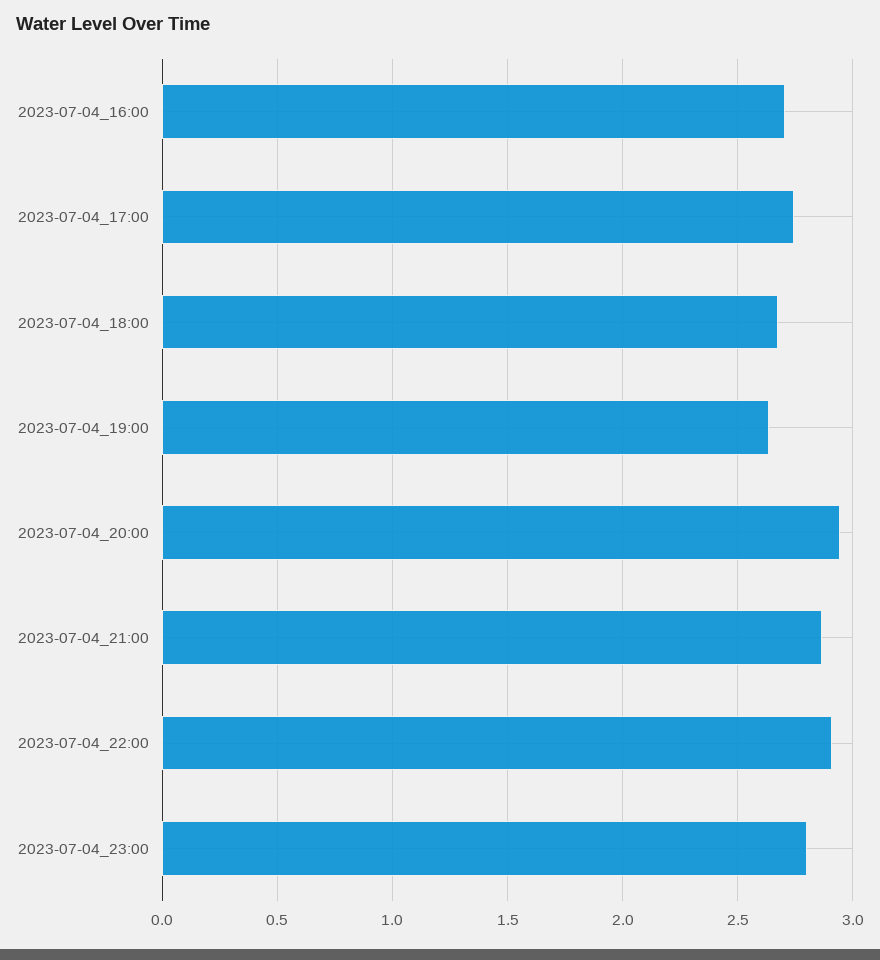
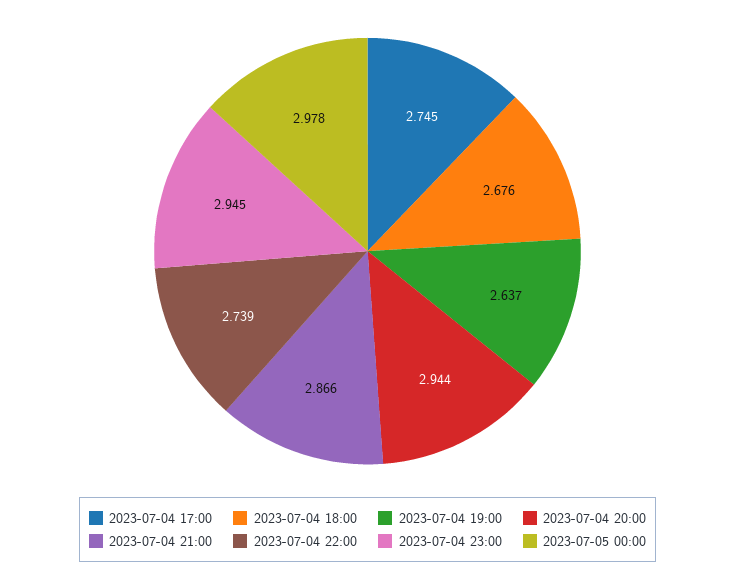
2023-07-04_16:00: 2.7 -> none
2023-07-04_22:00: 2.9 -> 2.739
2023-07-04_23:00: 2.8 -> 2.945
2023-07-05 00:00: none -> 2.978

